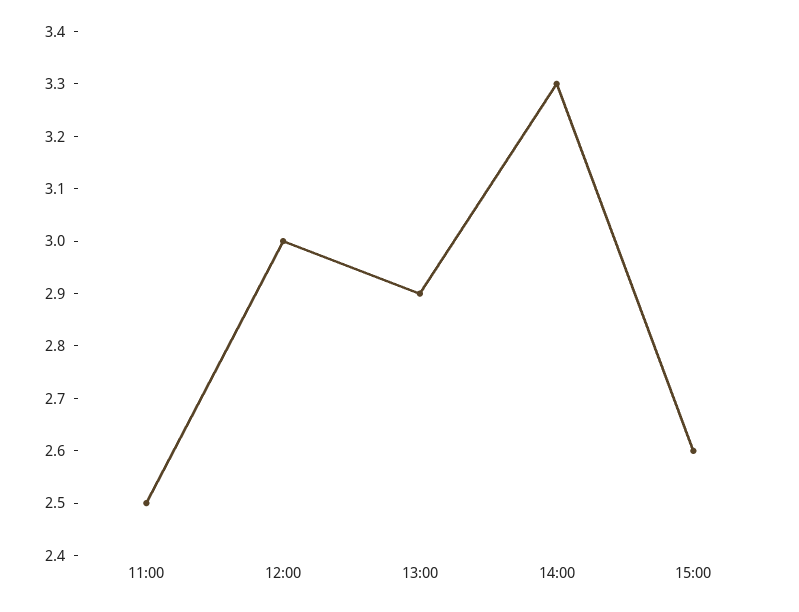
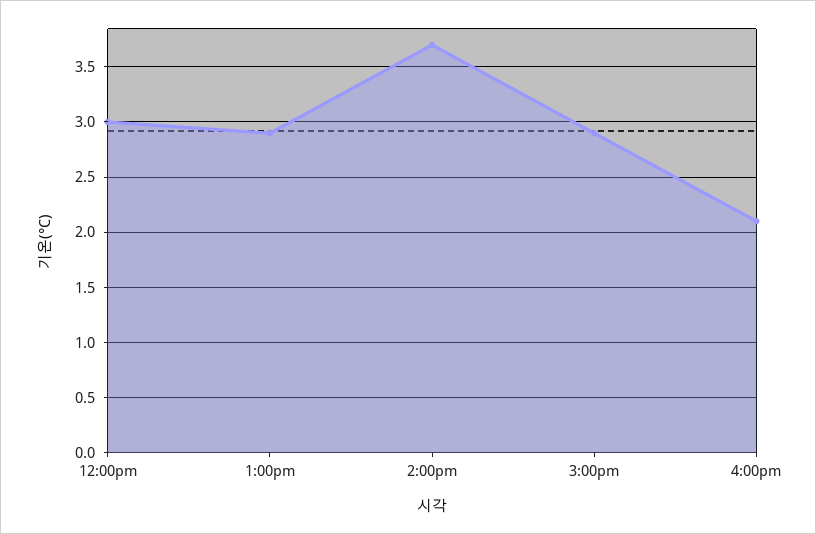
11:00: 2.5 -> none
14:00: 3.3 -> 3.7
15:00: 2.6 -> 2.9
4:00pm: none -> 2.1

